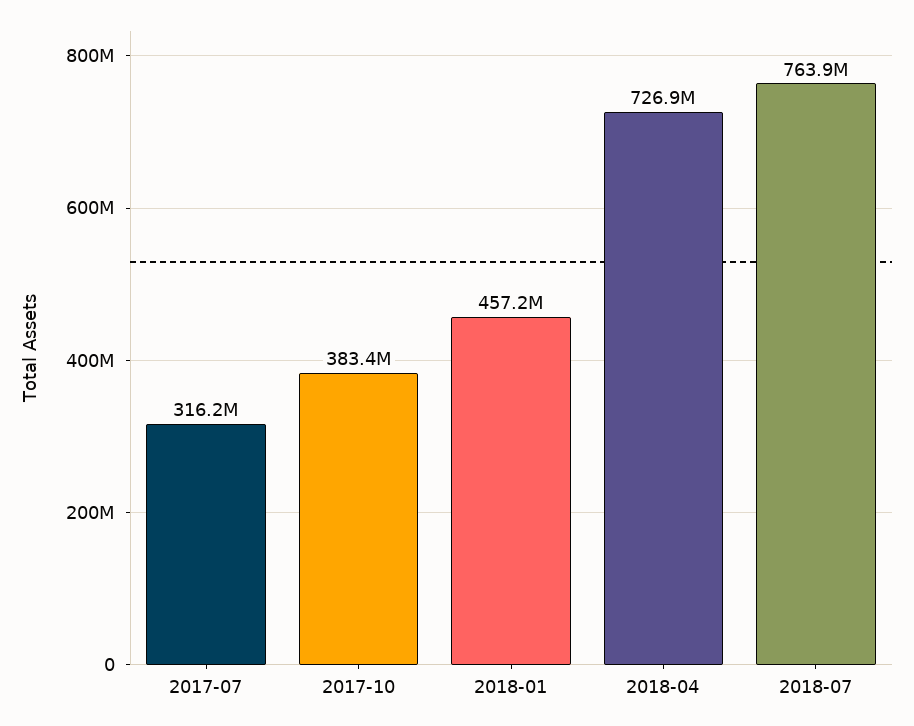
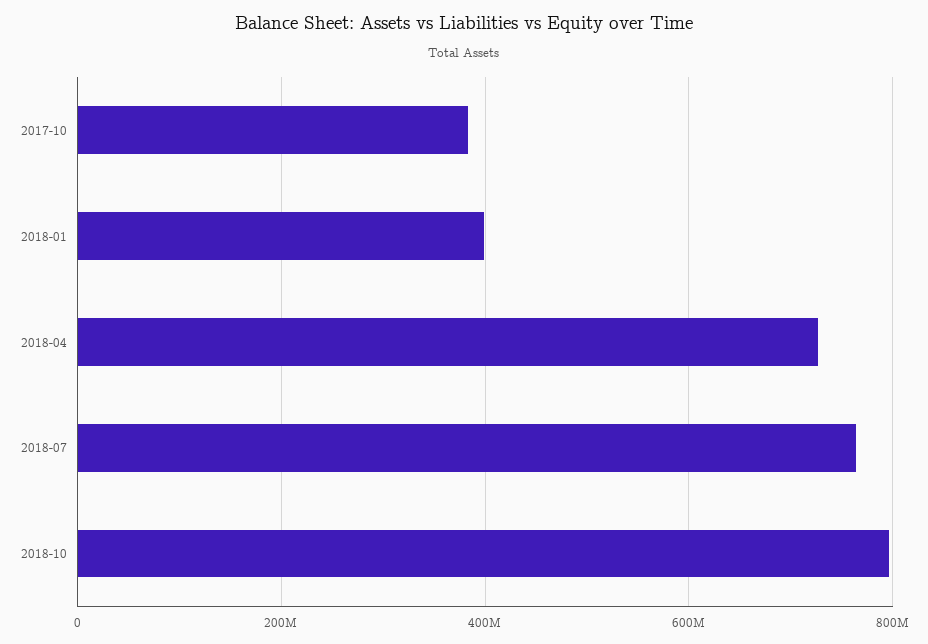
2017-07: 316200000 -> none
2018-01: 457200000 -> 400000000
2018-10: none -> 800000000

